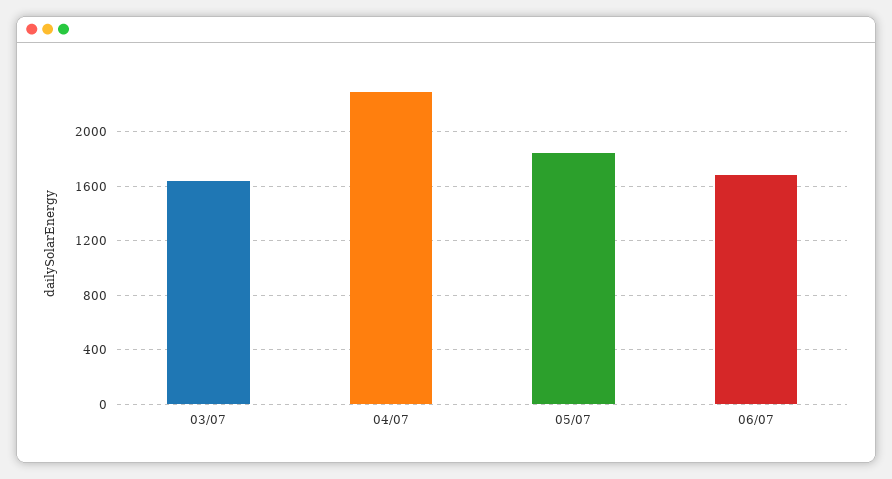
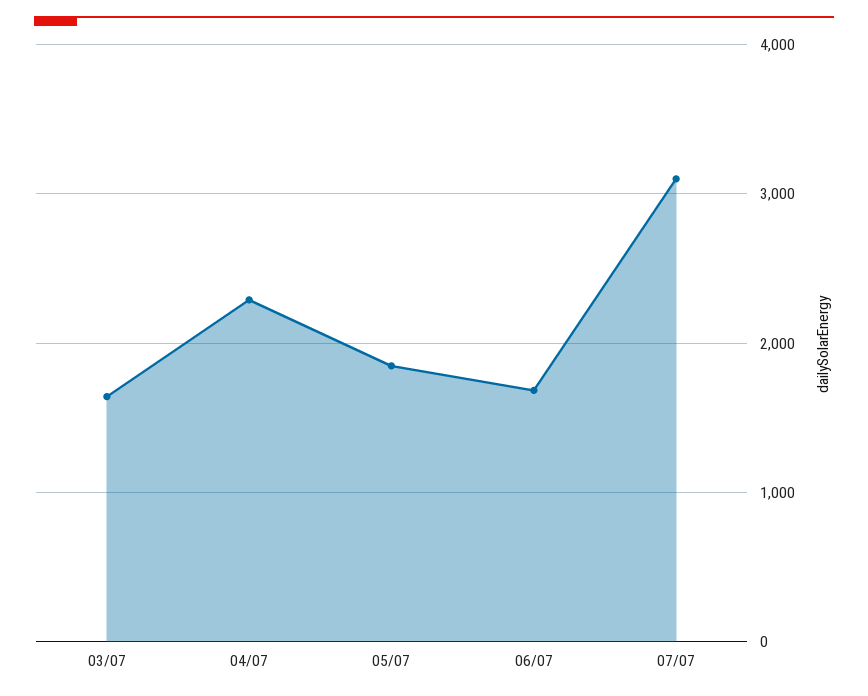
07/07: none -> 3100

